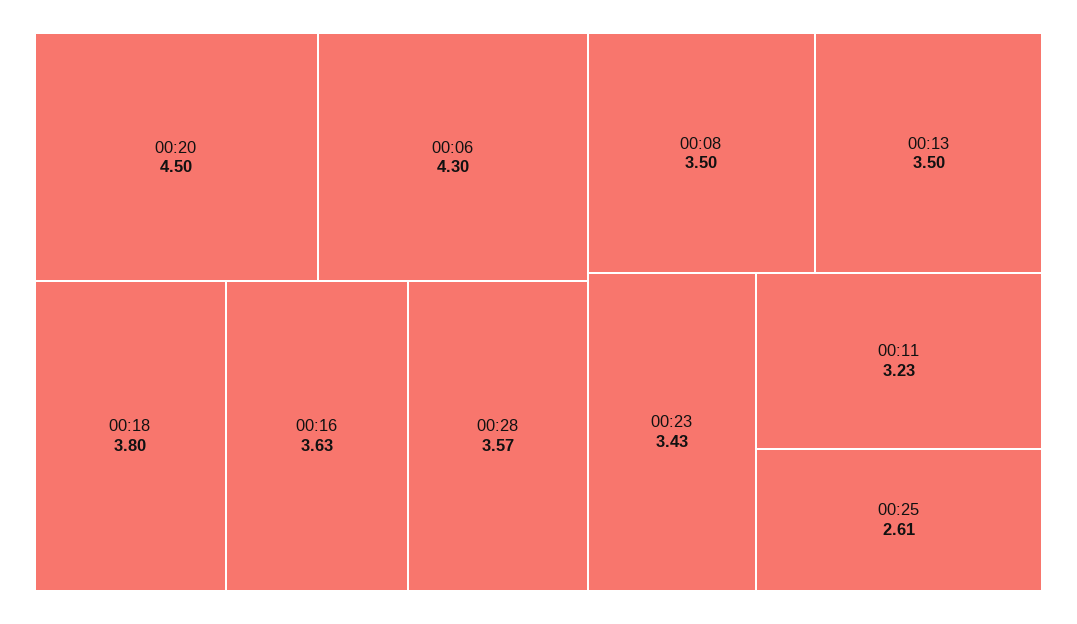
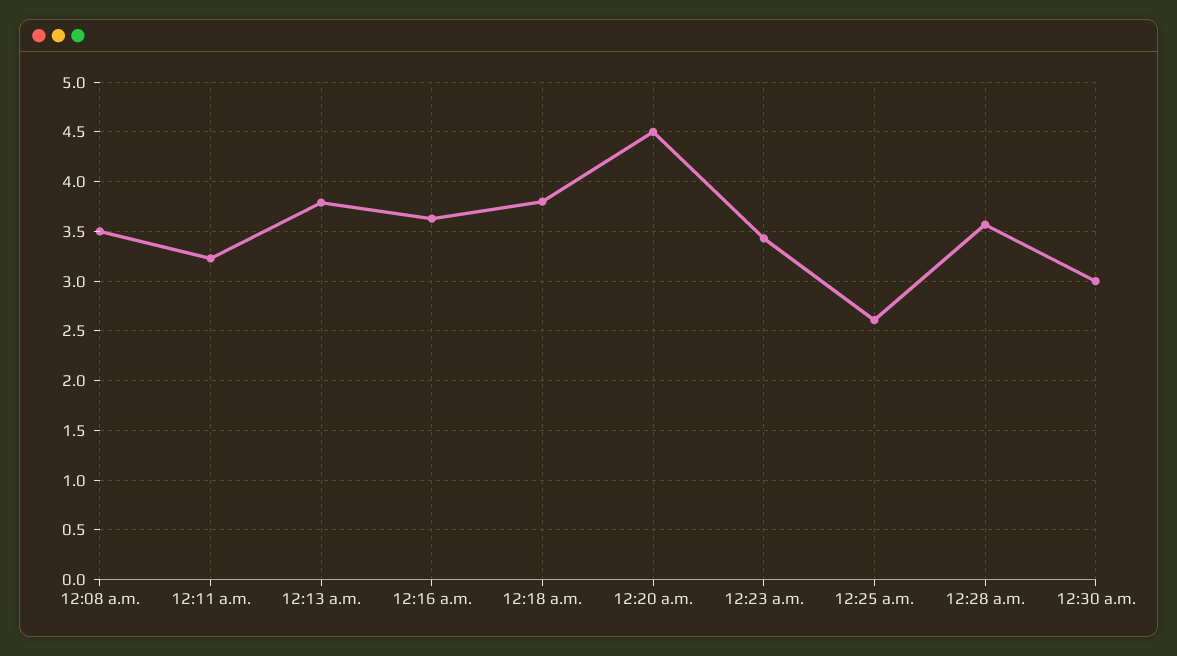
00:06: 4.3 -> none
00:13: 3.5 -> 3.8
12:30 a.m.: none -> 3

